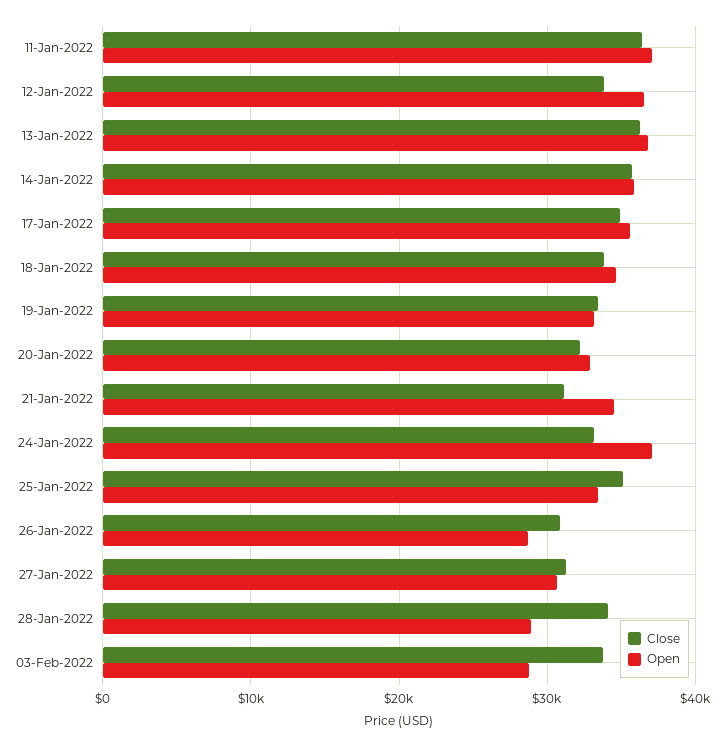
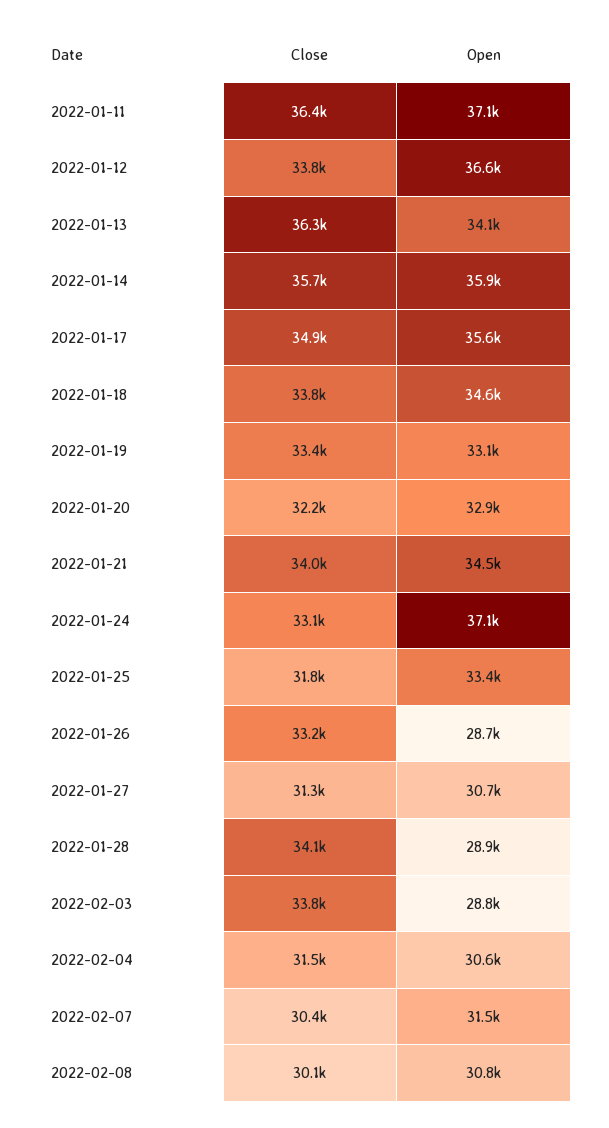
Open, 13-Jan-2022: 37000 -> 34100
Close, 21-Jan-2022: 31000 -> 34000
Close, 25-Jan-2022: 35000 -> 31800
Close, 26-Jan-2022: 31000 -> 33200
Close, 2022-02-04: none -> 31500
Open, 2022-02-04: none -> 30600
Close, 2022-02-07: none -> 30400
Open, 2022-02-07: none -> 31500
Close, 2022-02-08: none -> 30100
Open, 2022-02-08: none -> 30800

